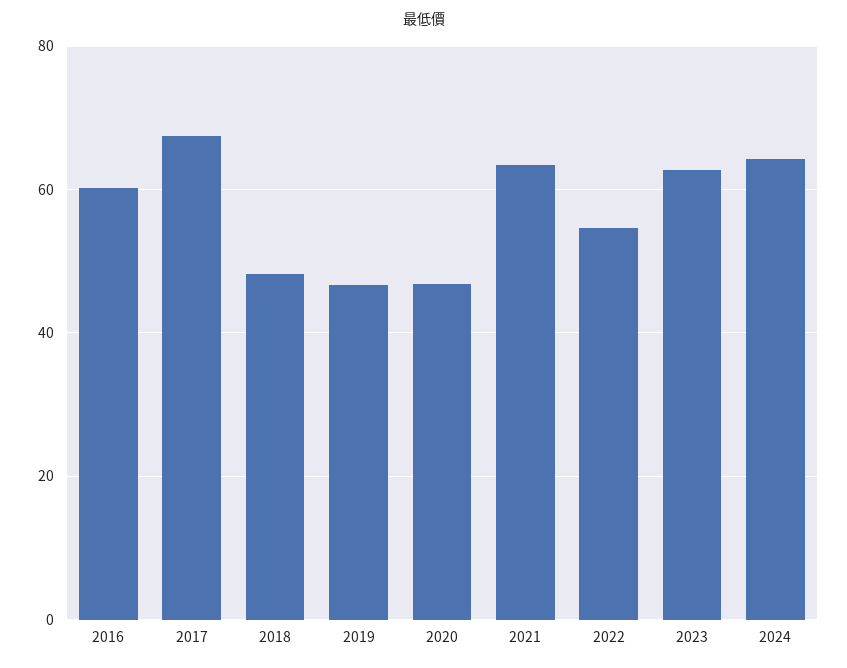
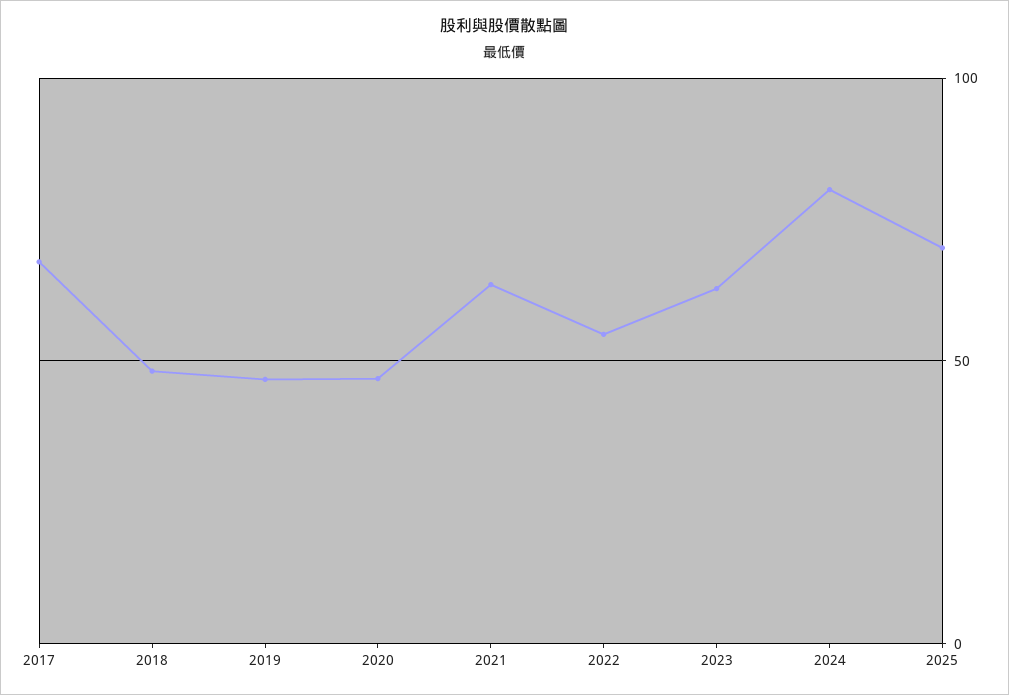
2016: 60 -> none
2024: 64 -> 80
2025: none -> 70

